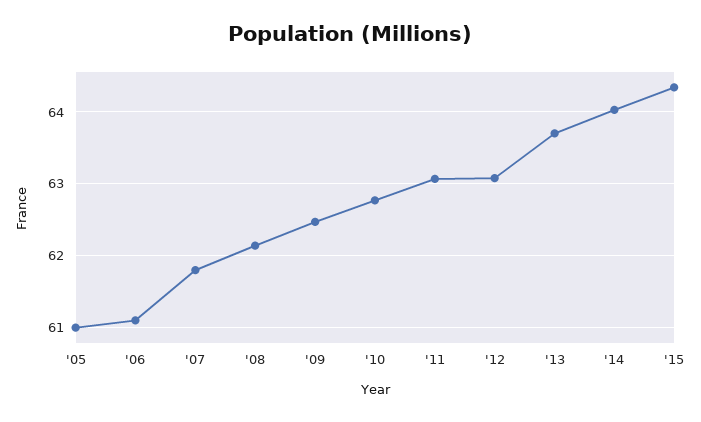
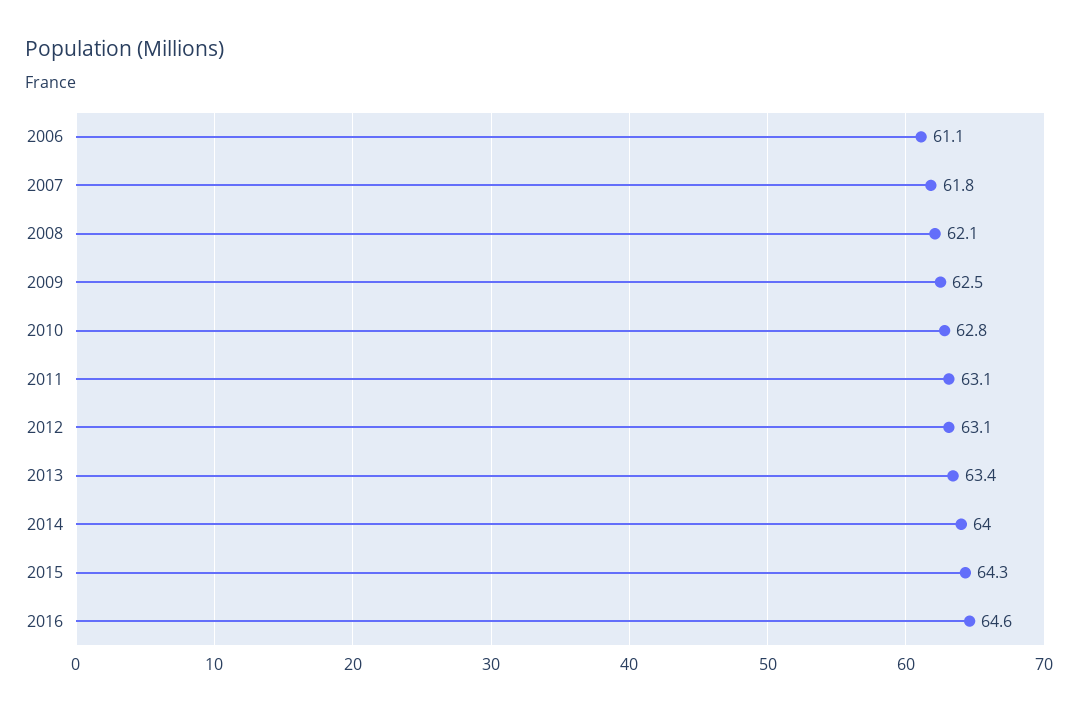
'05: 61 -> none
'13: 63.7 -> 63.4
2016: none -> 64.6

